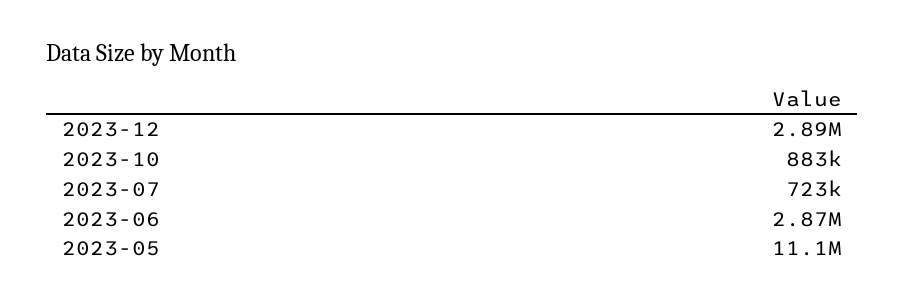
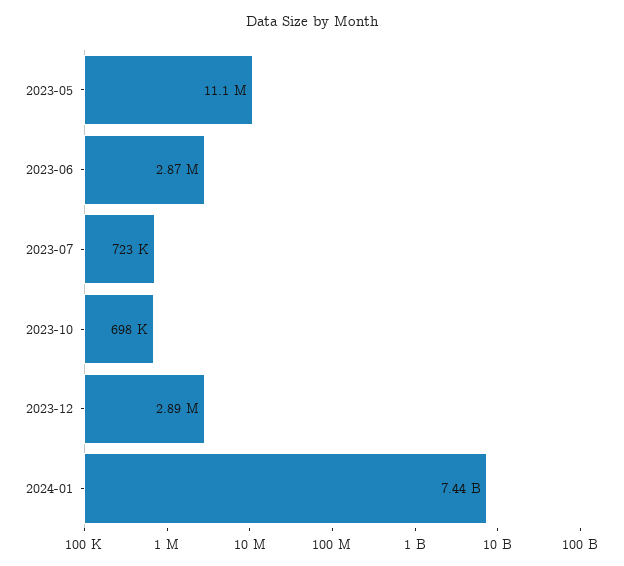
2023-10: 883000 -> 698000
2024-01: none -> 7440000000

